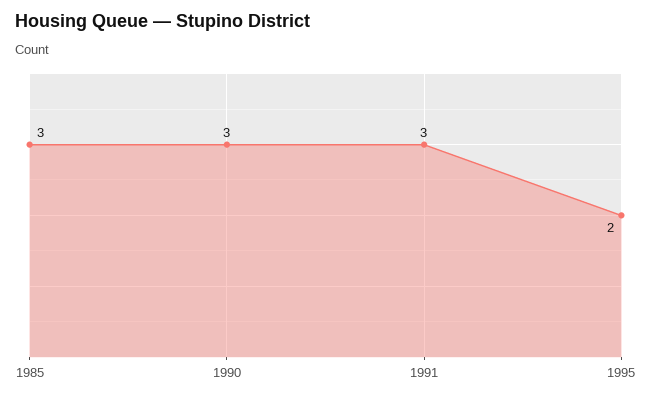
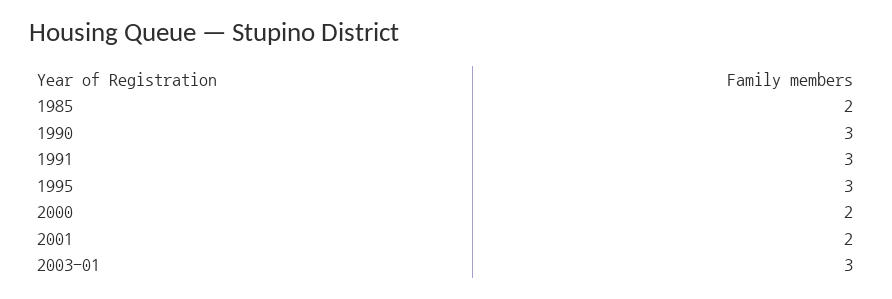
1985: 3 -> 2
1995: 2 -> 3
2000: none -> 2
2001: none -> 2
2003-01: none -> 3

